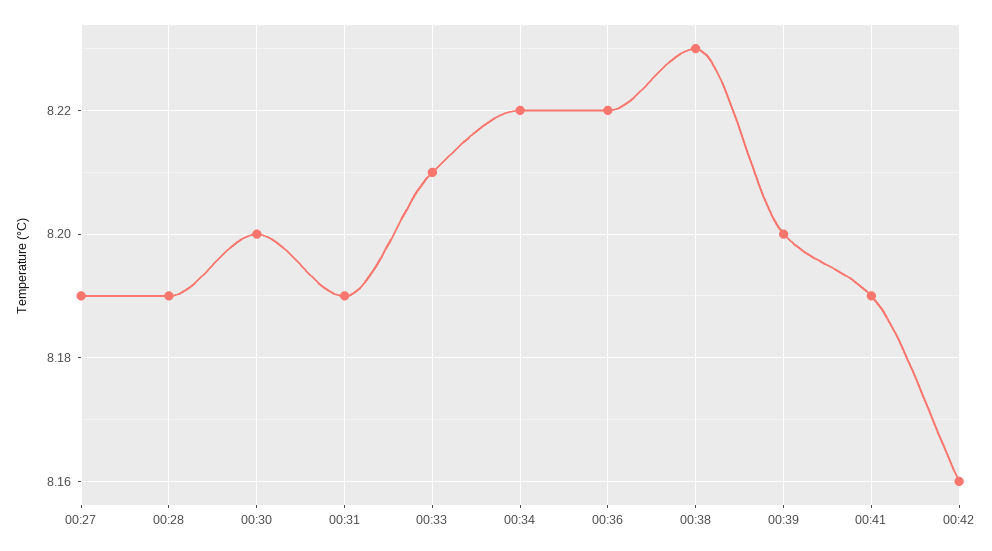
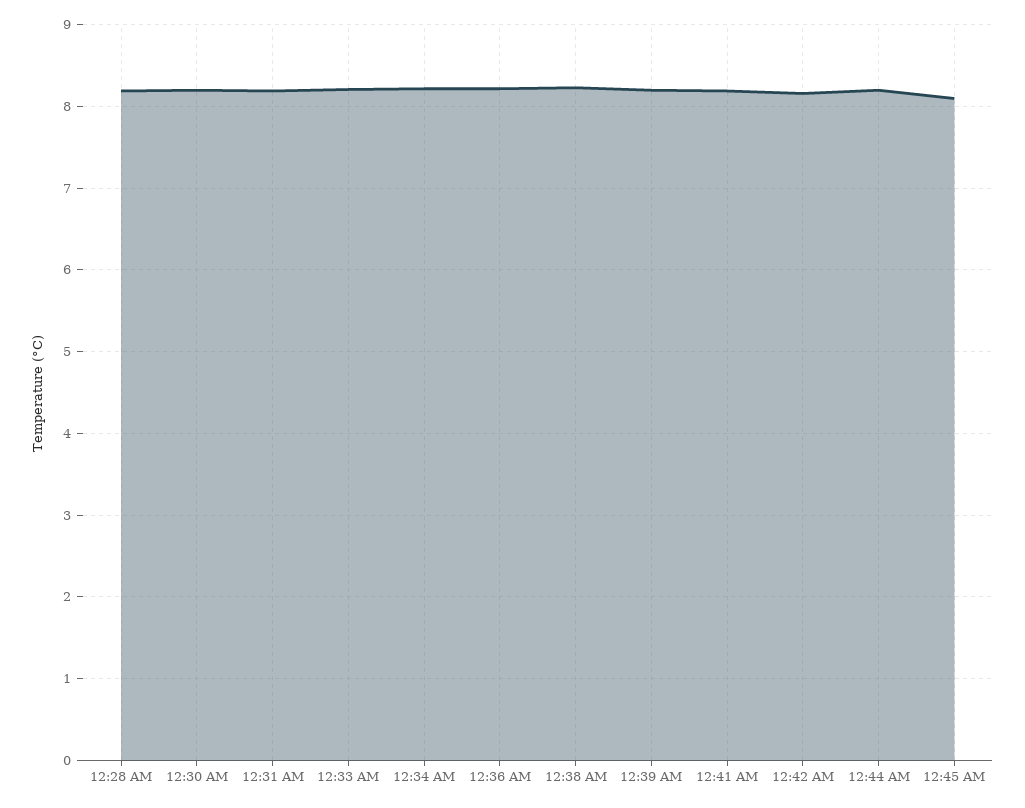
00:27: 8.19 -> none
12:44 AM: none -> 8.2
12:45 AM: none -> 8.1

